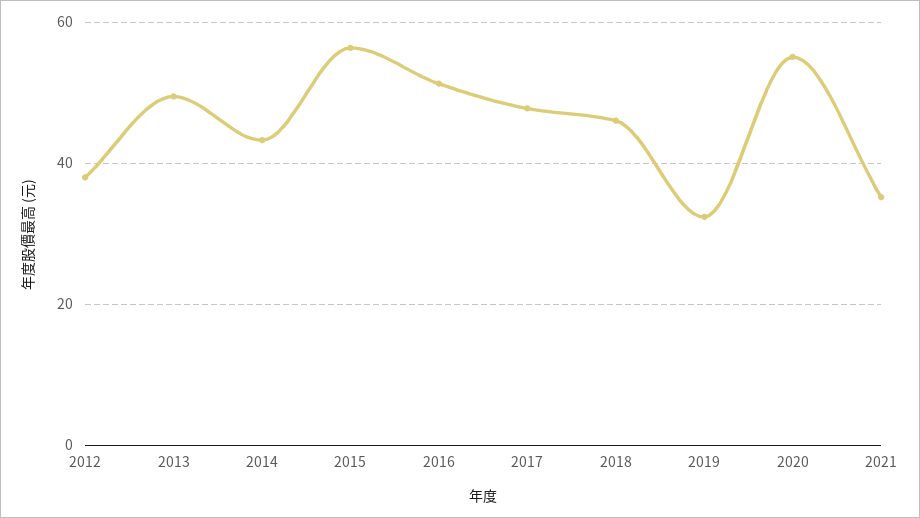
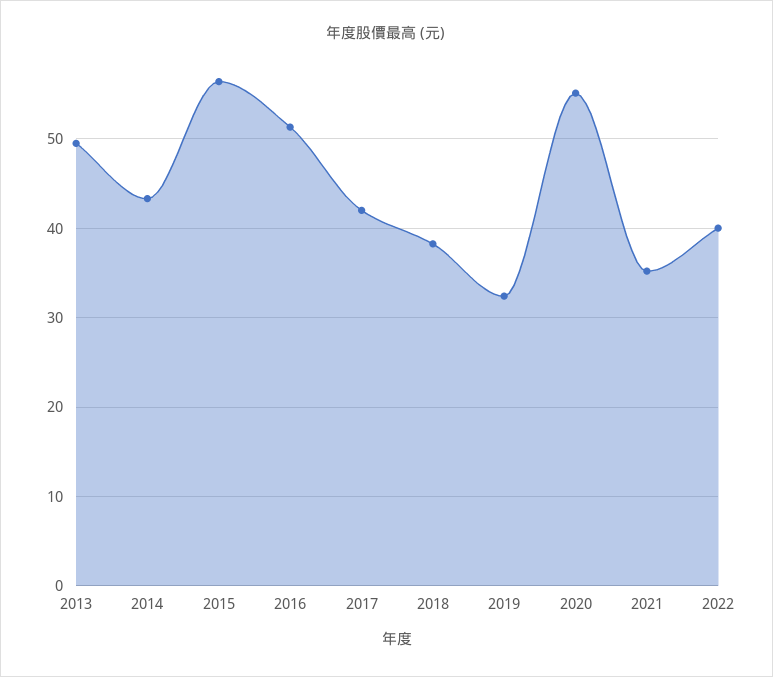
2012: 38 -> none
2017: 48 -> 42
2018: 46 -> 38
2022: none -> 40

